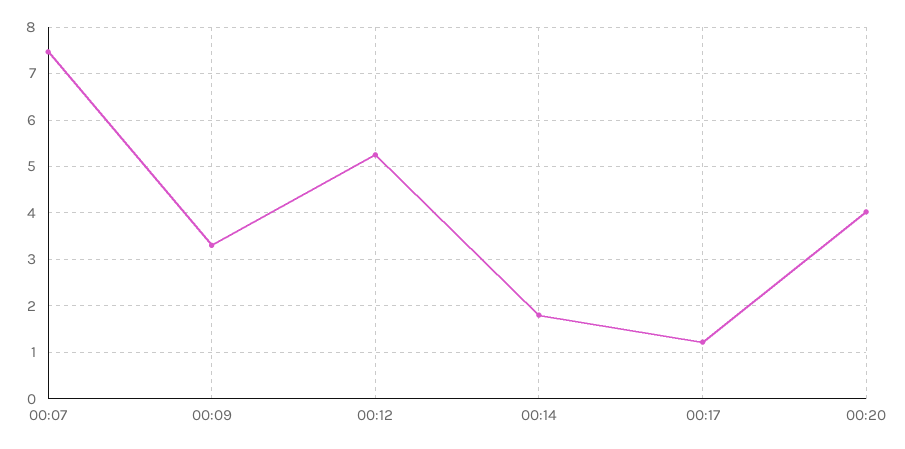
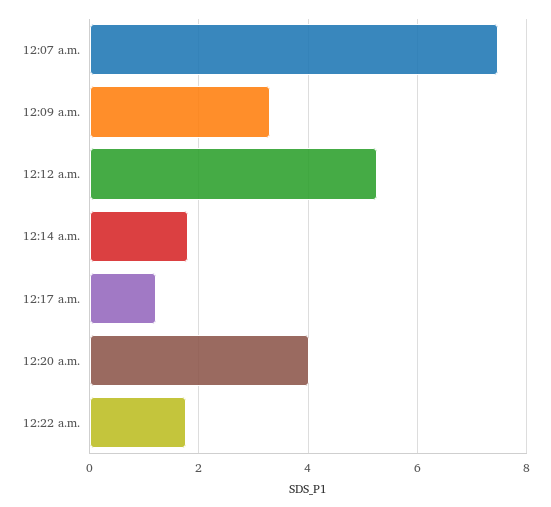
12:22 a.m.: none -> 1.8

